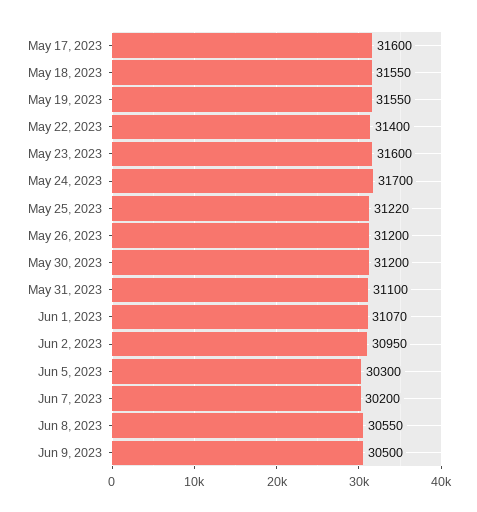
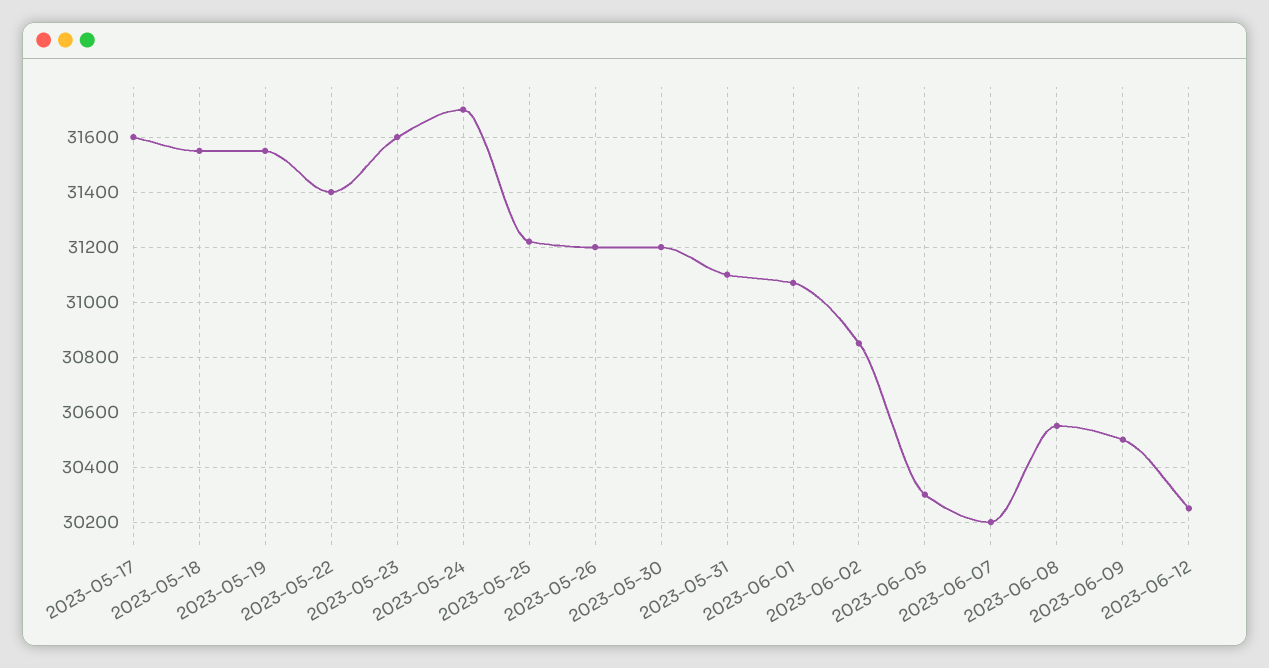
Jun 2, 2023: 30950 -> 30850
2023-06-12: none -> 30250

